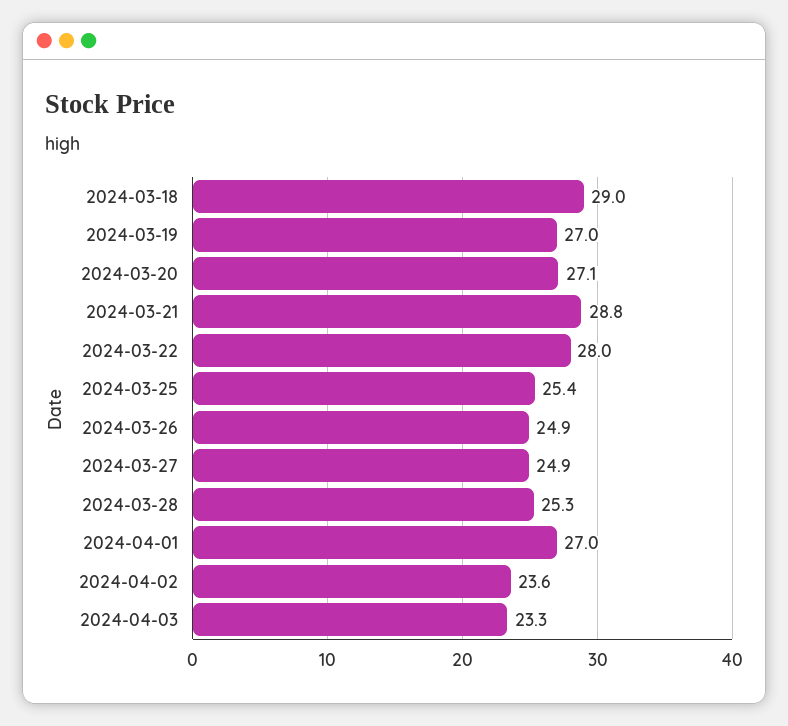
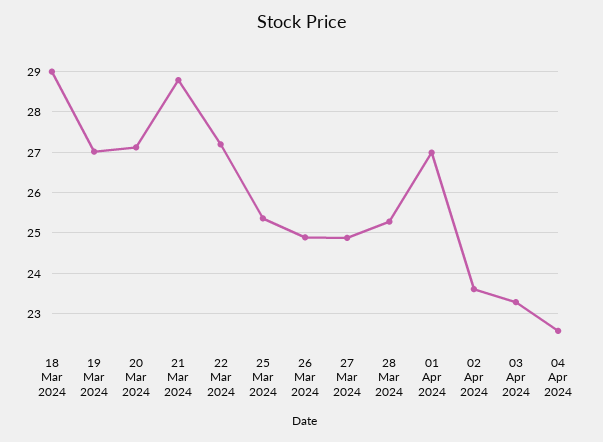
2024-03-22: 28 -> 27.2
04 Apr 2024: none -> 22.6

